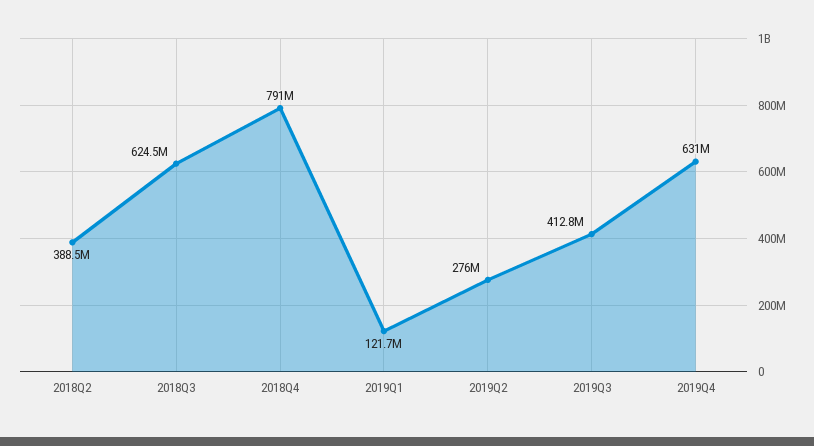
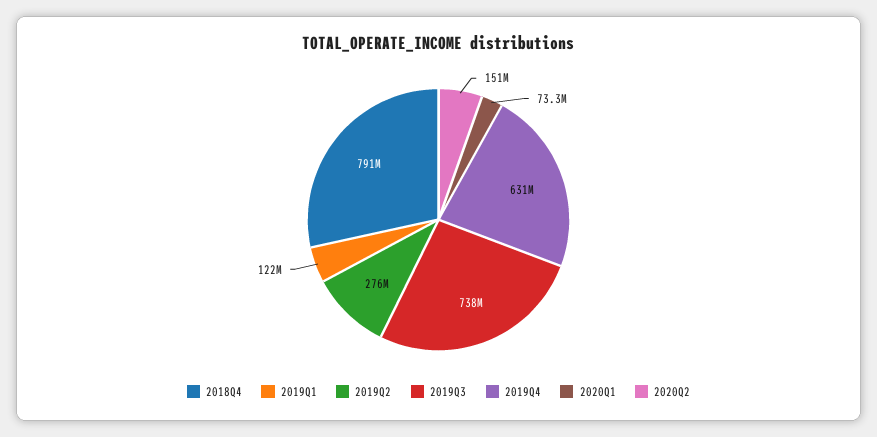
2018Q2: 388500000 -> none
2018Q3: 624500000 -> none
2019Q3: 412800000 -> 738000000
2020Q1: none -> 73300000
2020Q2: none -> 151000000

